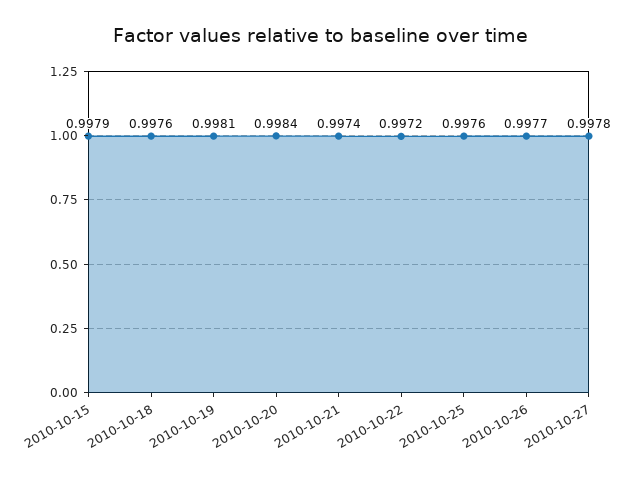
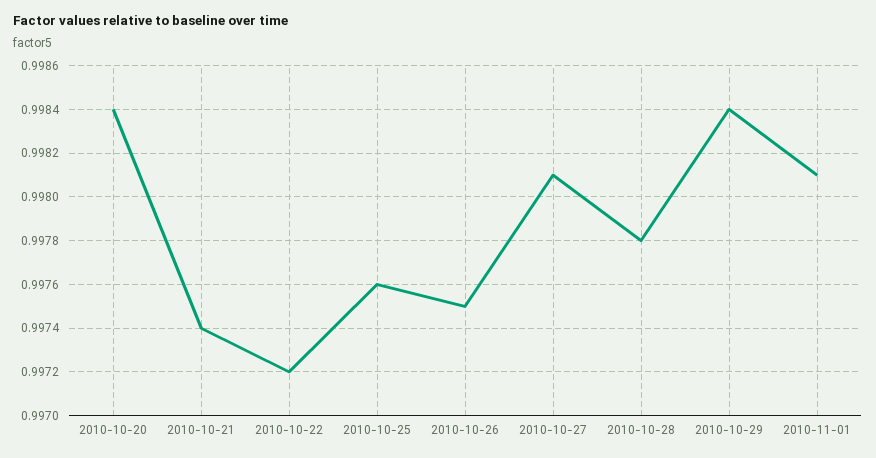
2010-10-15: 0.9979 -> none
2010-10-18: 0.9976 -> none
2010-10-19: 0.9981 -> none
2010-10-26: 0.9977 -> 0.9975
2010-10-27: 0.9978 -> 0.9981
2010-10-28: none -> 0.9978
2010-10-29: none -> 0.9984
2010-11-01: none -> 0.9981

